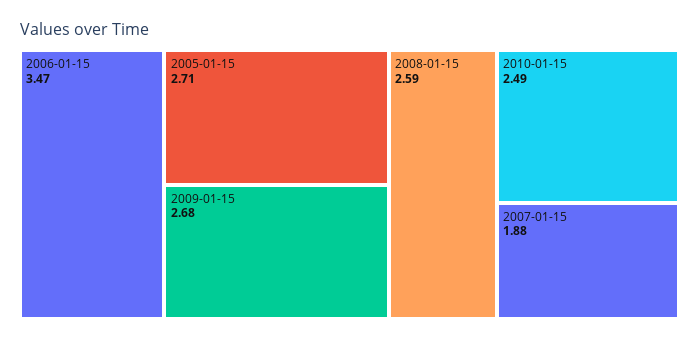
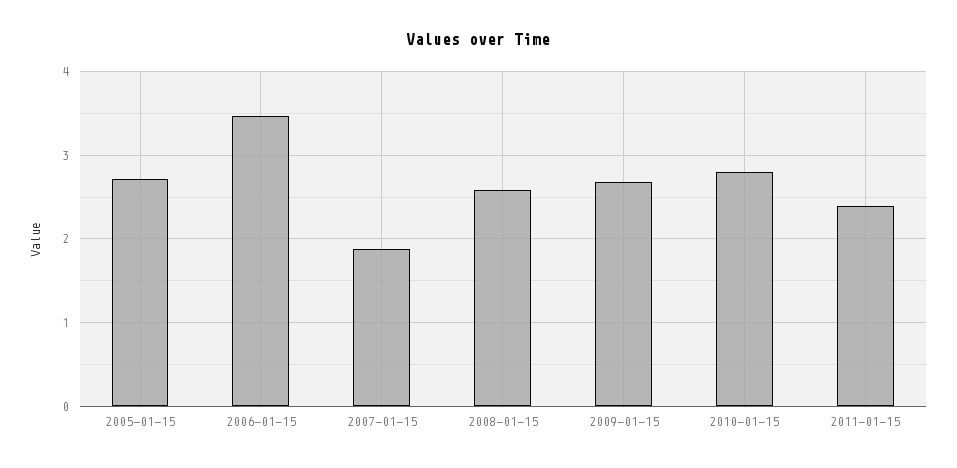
2010-01-15: 2.49 -> 2.8
2011-01-15: none -> 2.4

